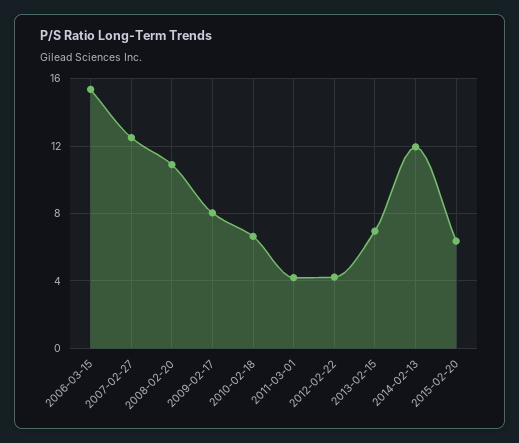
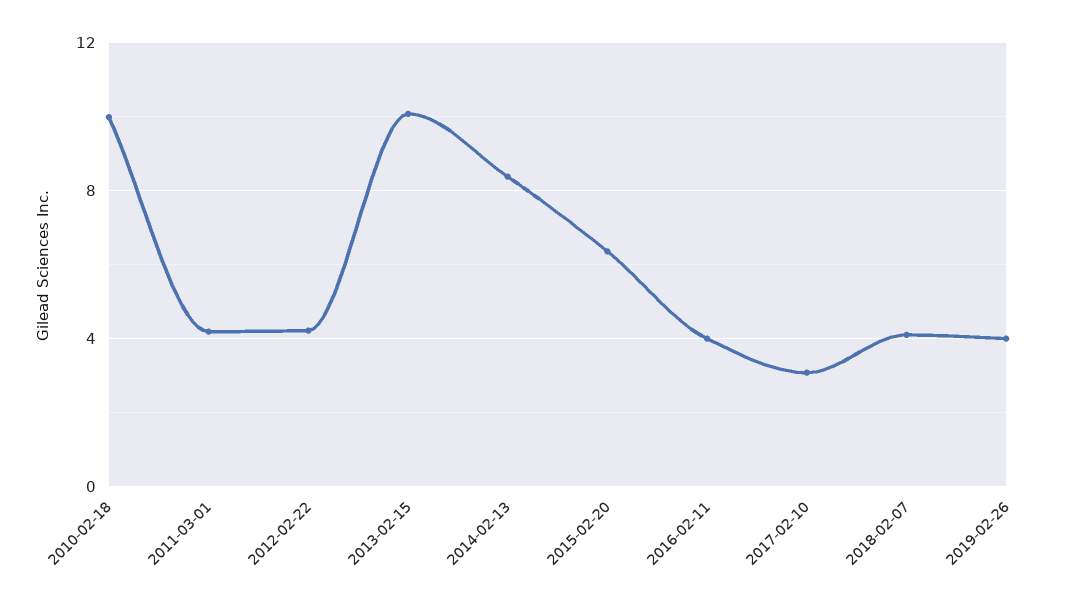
2006-03-15: 15.5 -> none
2007-02-27: 12.5 -> none
2008-02-20: 11 -> none
2009-02-17: 8 -> none
2010-02-18: 6.5 -> 10
2013-02-15: 7 -> 10
2014-02-13: 12 -> 8.5
2016-02-11: none -> 4
2017-02-10: none -> 3
2018-02-07: none -> 4
2019-02-26: none -> 4

